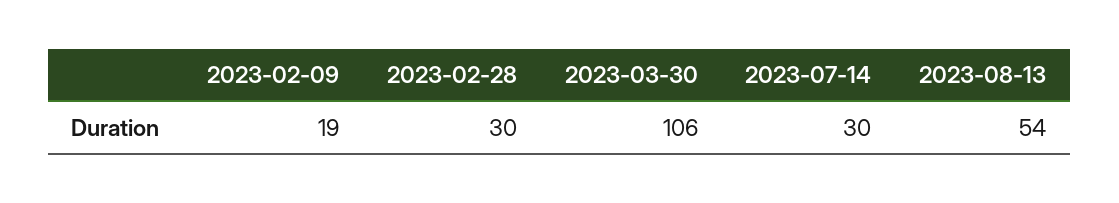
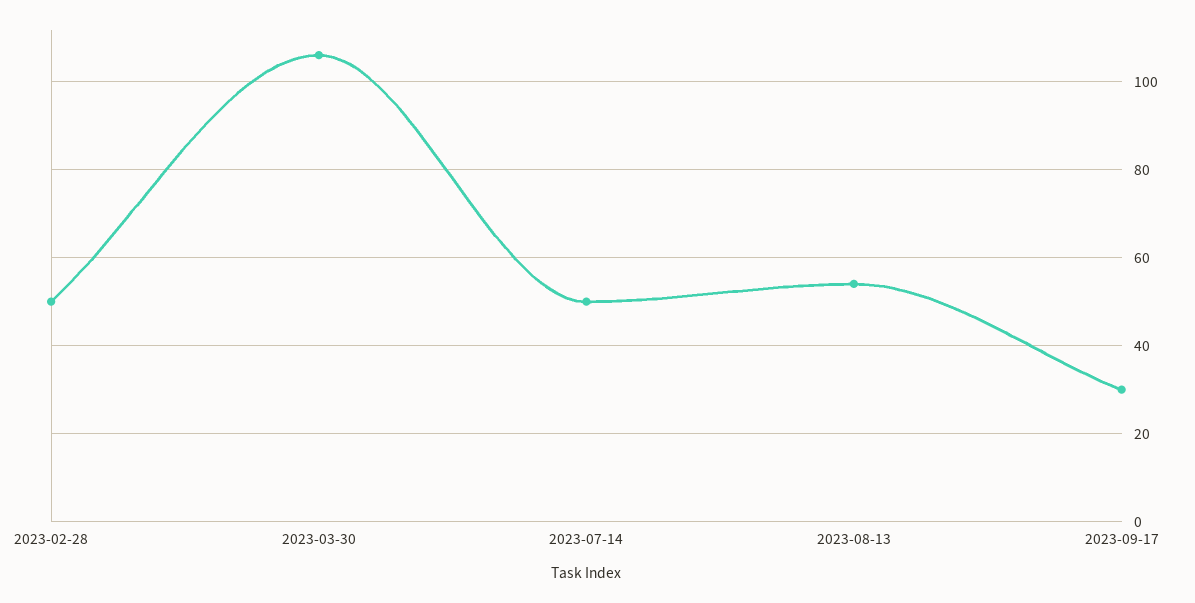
2023-02-09: 19 -> none
2023-02-28: 30 -> 50
2023-07-14: 30 -> 50
2023-09-17: none -> 30

